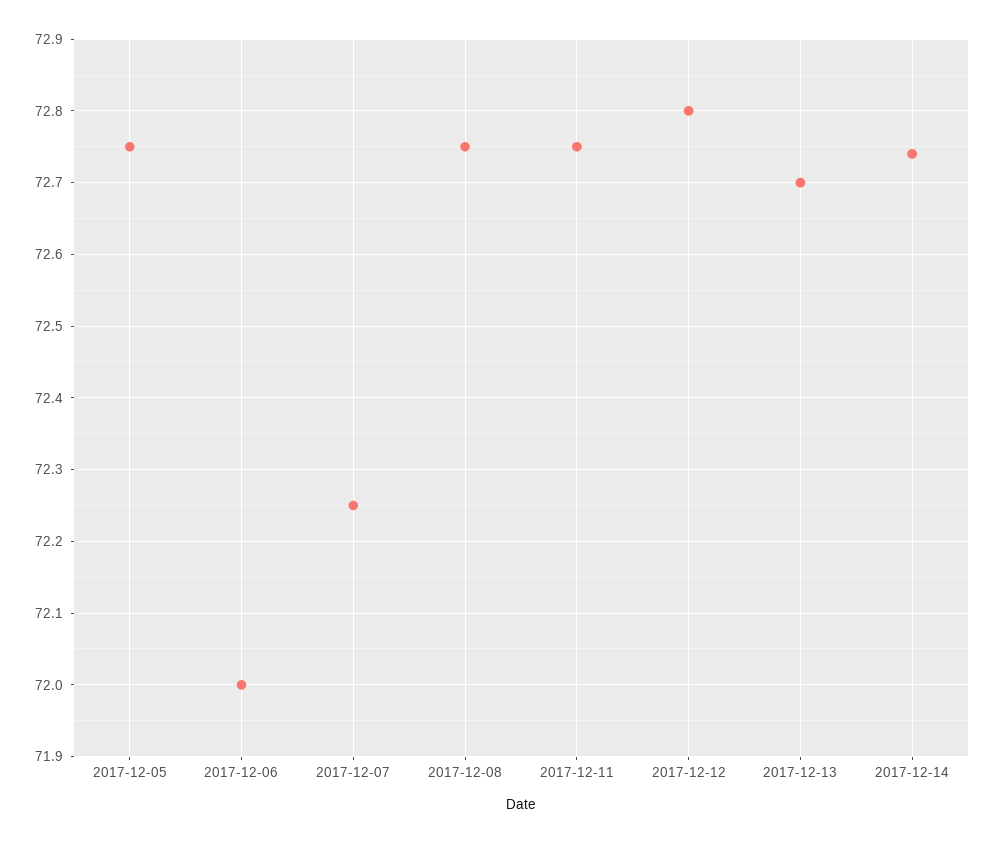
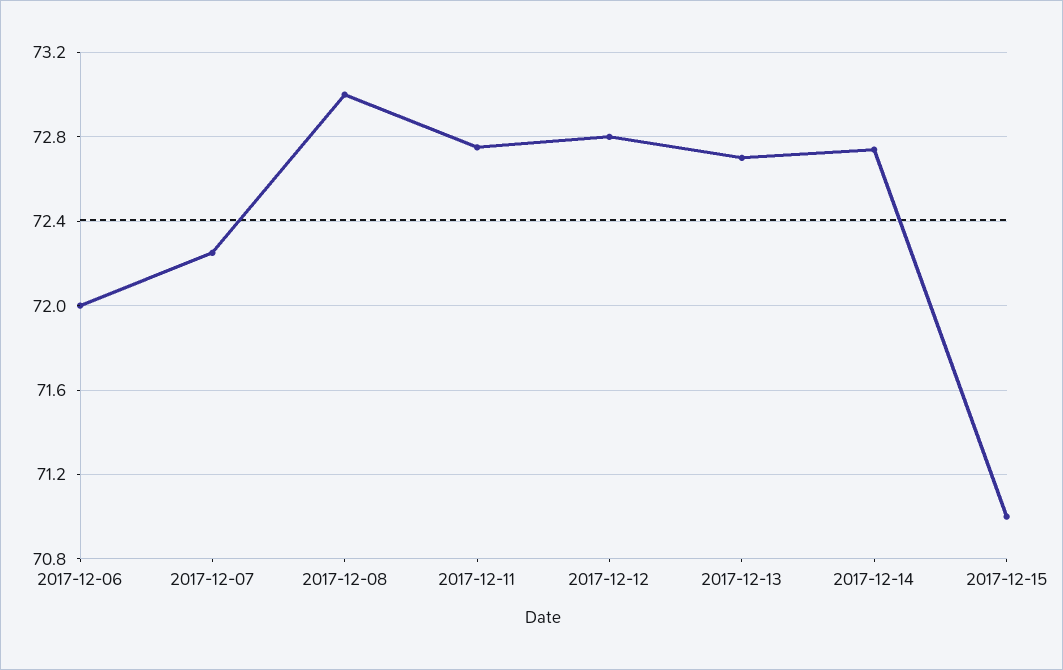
2017-12-05: 72.75 -> none
2017-12-08: 72.75 -> 73
2017-12-15: none -> 71

